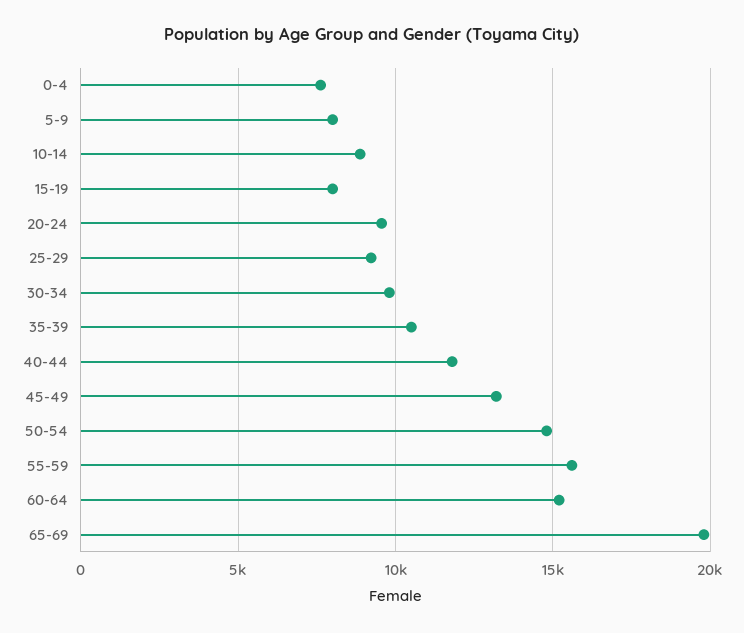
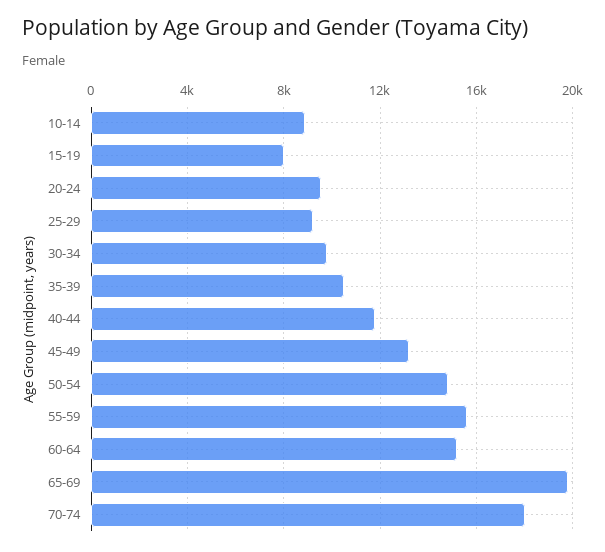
0-4: 7500 -> none
5-9: 8000 -> none
70-74: none -> 18000

